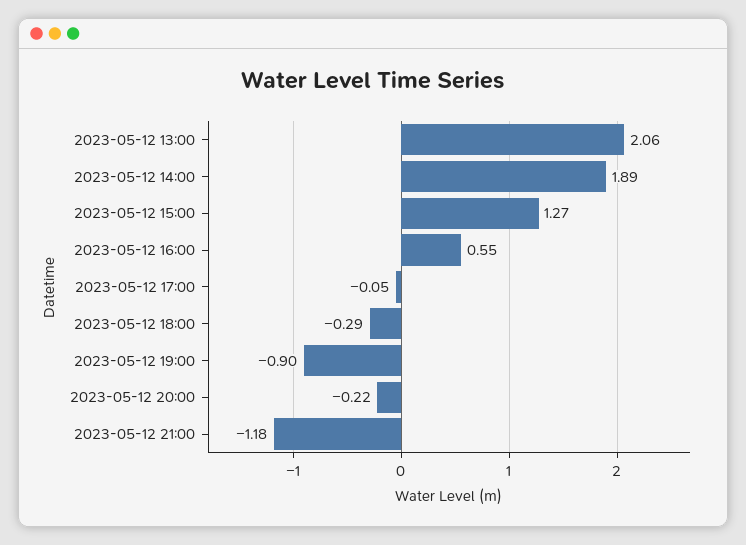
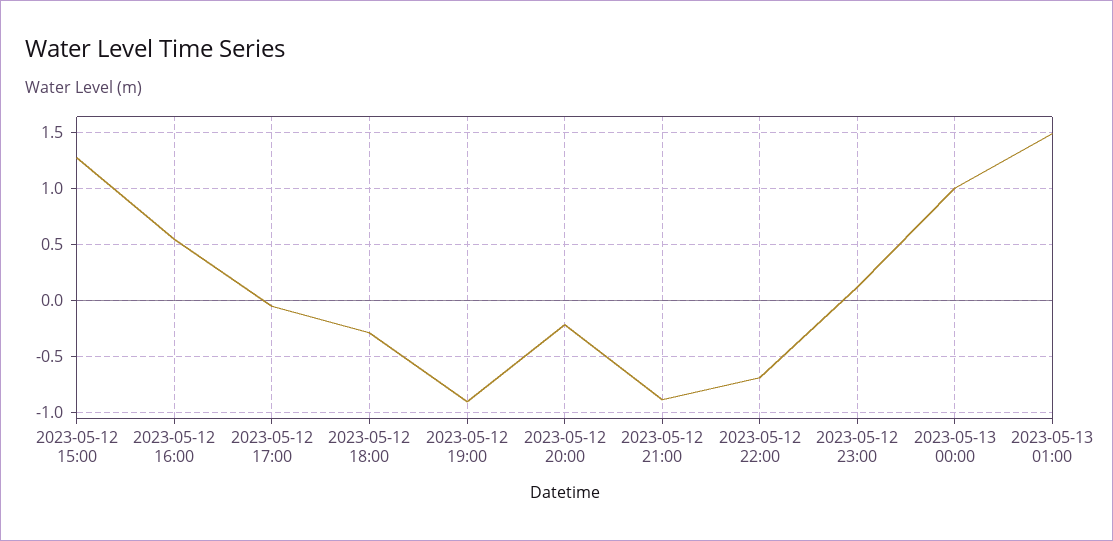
2023-05-12 13:00: 2.06 -> none
2023-05-12 14:00: 1.89 -> none
2023-05-12 21:00: -1.18 -> -0.9
2023-05-12 22:00: none -> -0.7
2023-05-12 23:00: none -> 0.1
2023-05-13 00:00: none -> 1
2023-05-13 01:00: none -> 1.5

